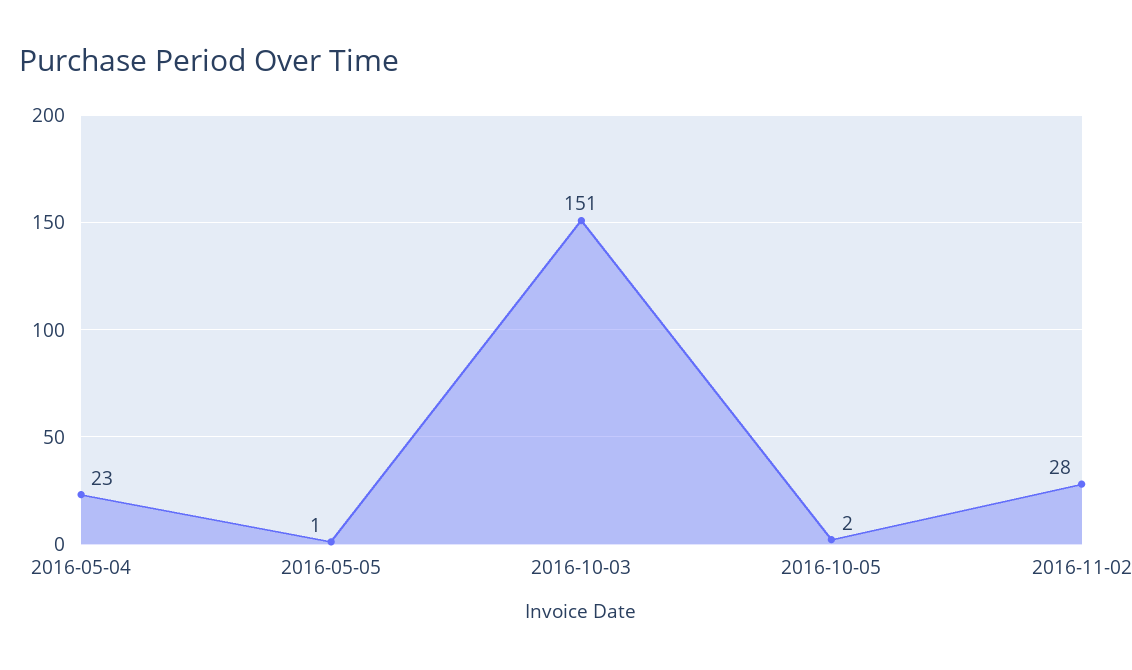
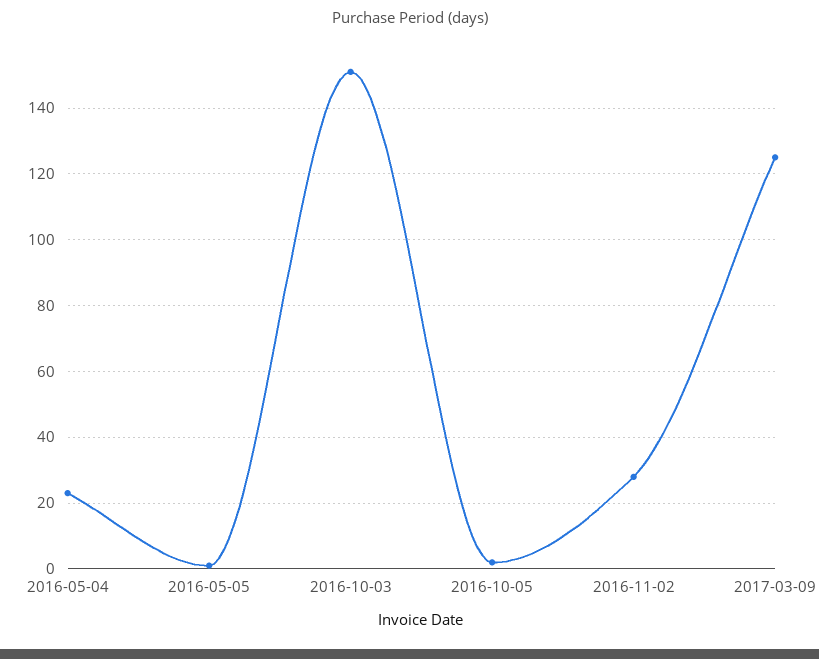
2017-03-09: none -> 125

